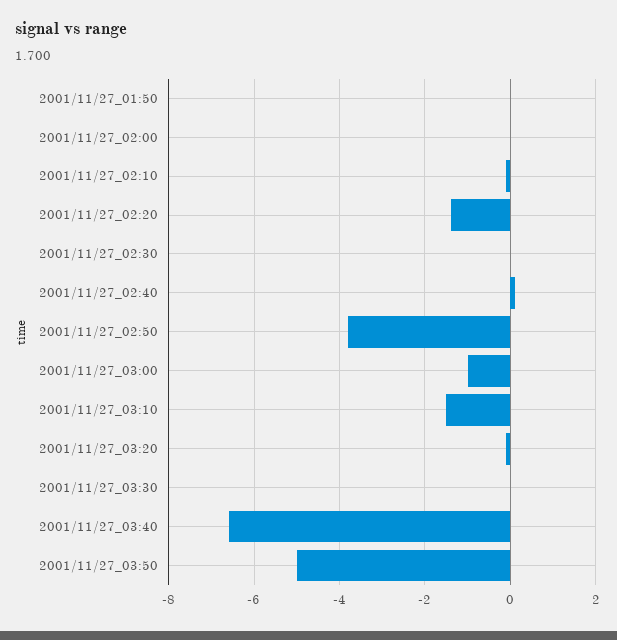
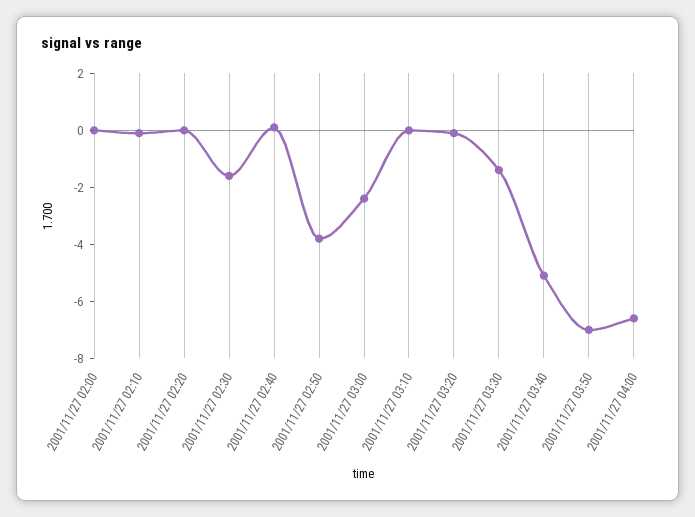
2001/11/27_01:50: 0 -> none
2001/11/27_02:20: -1.5 -> 0
2001/11/27_02:30: 0 -> -1.5
2001/11/27_03:00: -1 -> -2.5
2001/11/27_03:10: -1.5 -> 0
2001/11/27_03:30: 0 -> -1.5
2001/11/27_03:40: -6.5 -> -5
2001/11/27_03:50: -5 -> -7
2001/11/27 04:00: none -> -6.5

